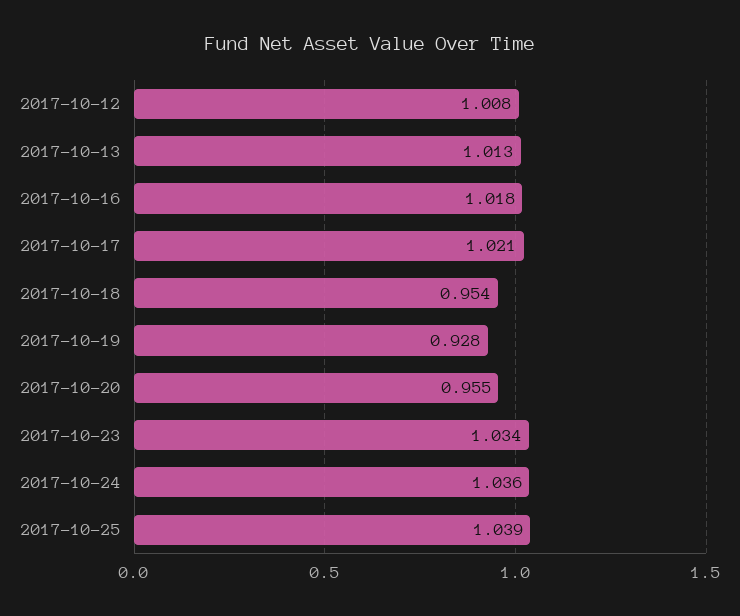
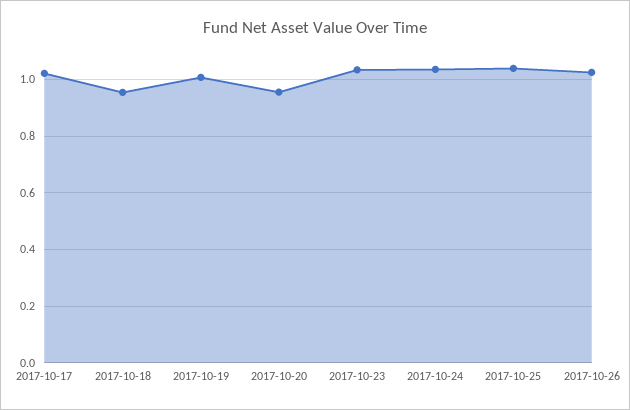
2017-10-12: 1.008 -> none
2017-10-13: 1.013 -> none
2017-10-16: 1.018 -> none
2017-10-19: 0.928 -> 1
2017-10-26: none -> 1.025

